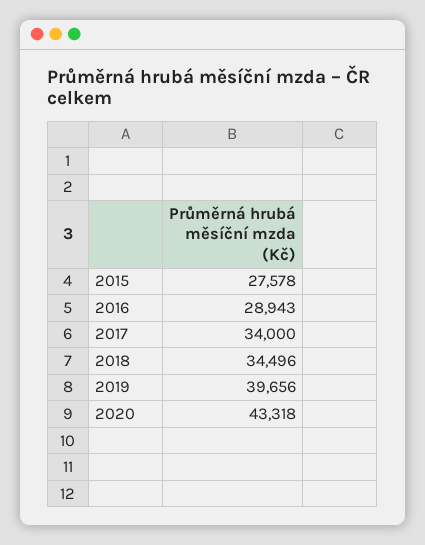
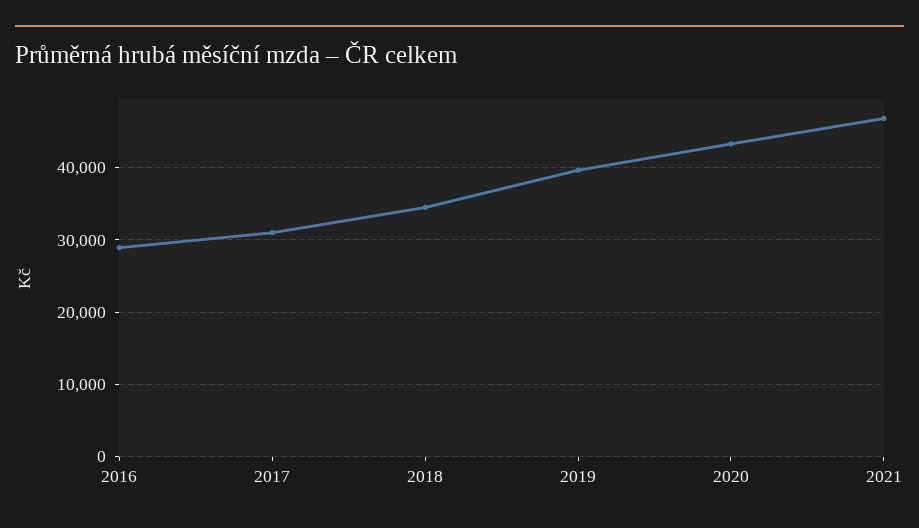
2015: 27578 -> none
2017: 34000 -> 31000
2021: none -> 47000

